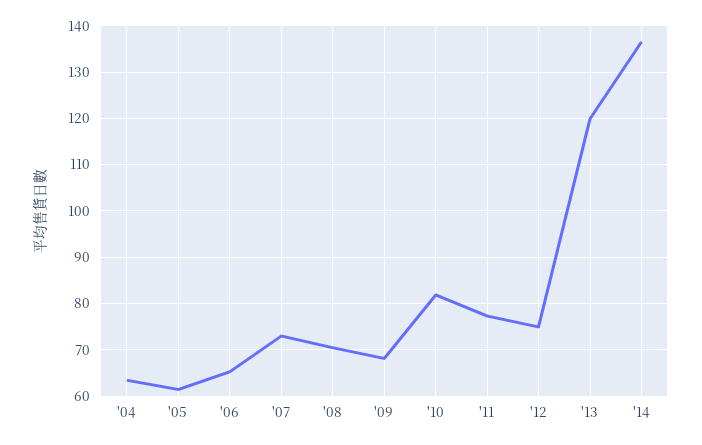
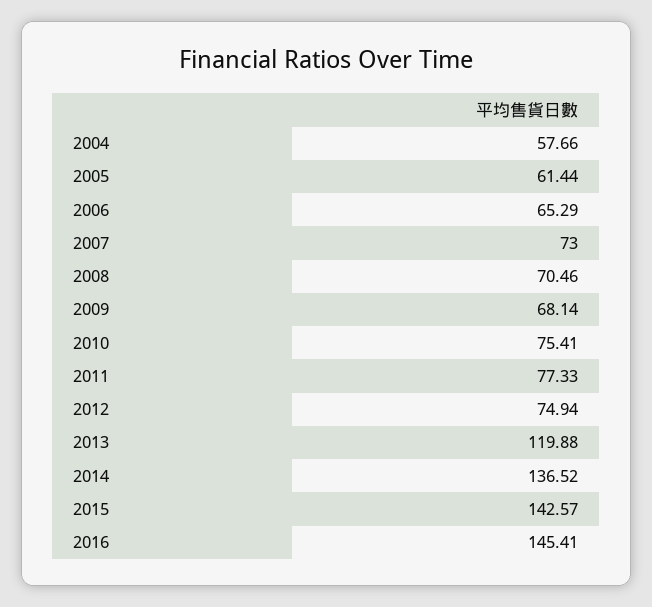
'04: 64 -> 57.66
'10: 82 -> 75.41
2015: none -> 142.57
2016: none -> 145.41

